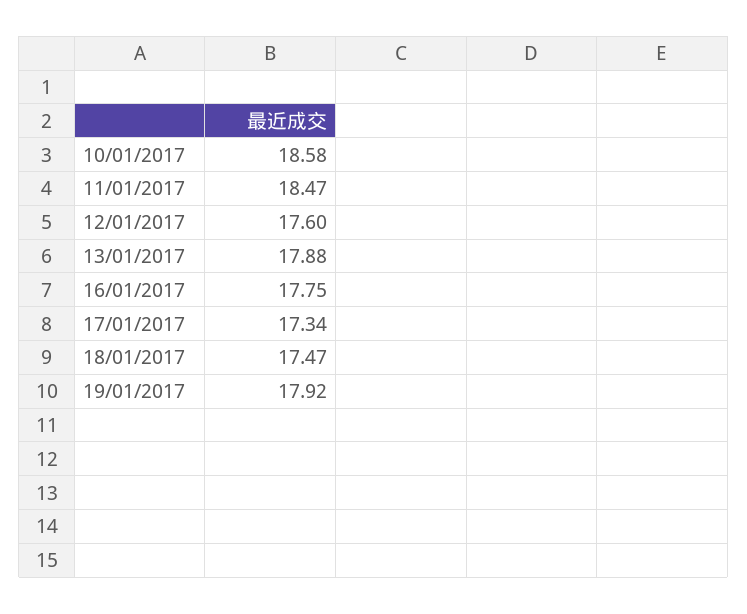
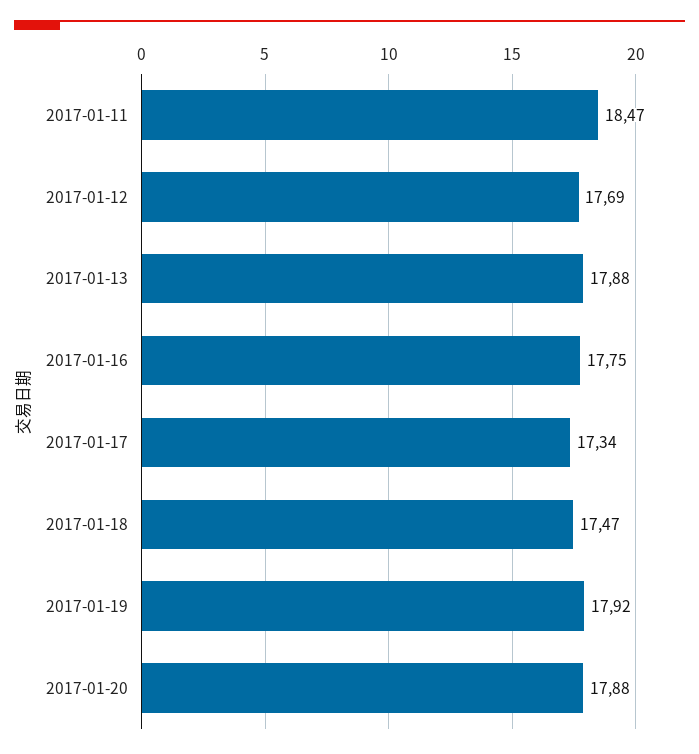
10/01/2017: 18.58 -> none
12/01/2017: 17.6 -> 17.69
2017-01-20: none -> 17.88

